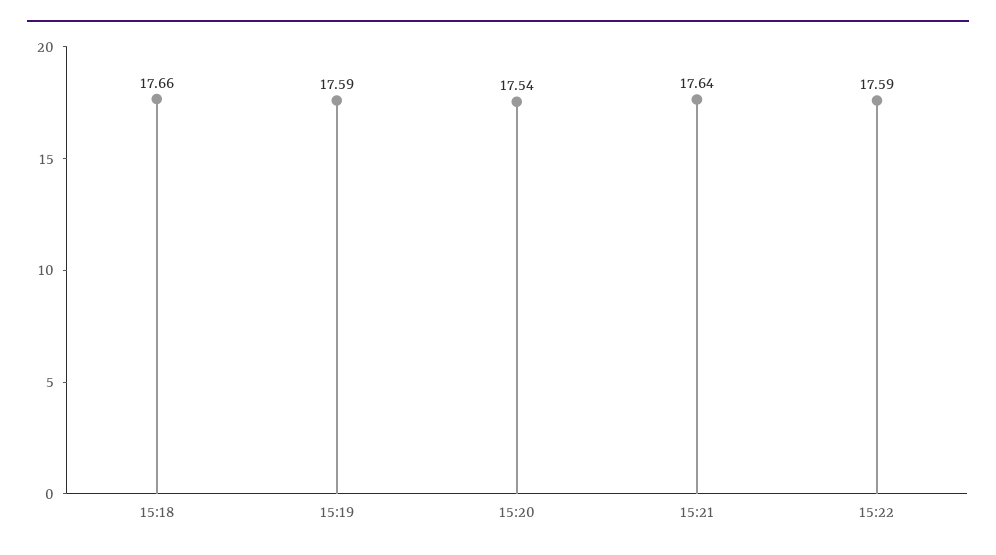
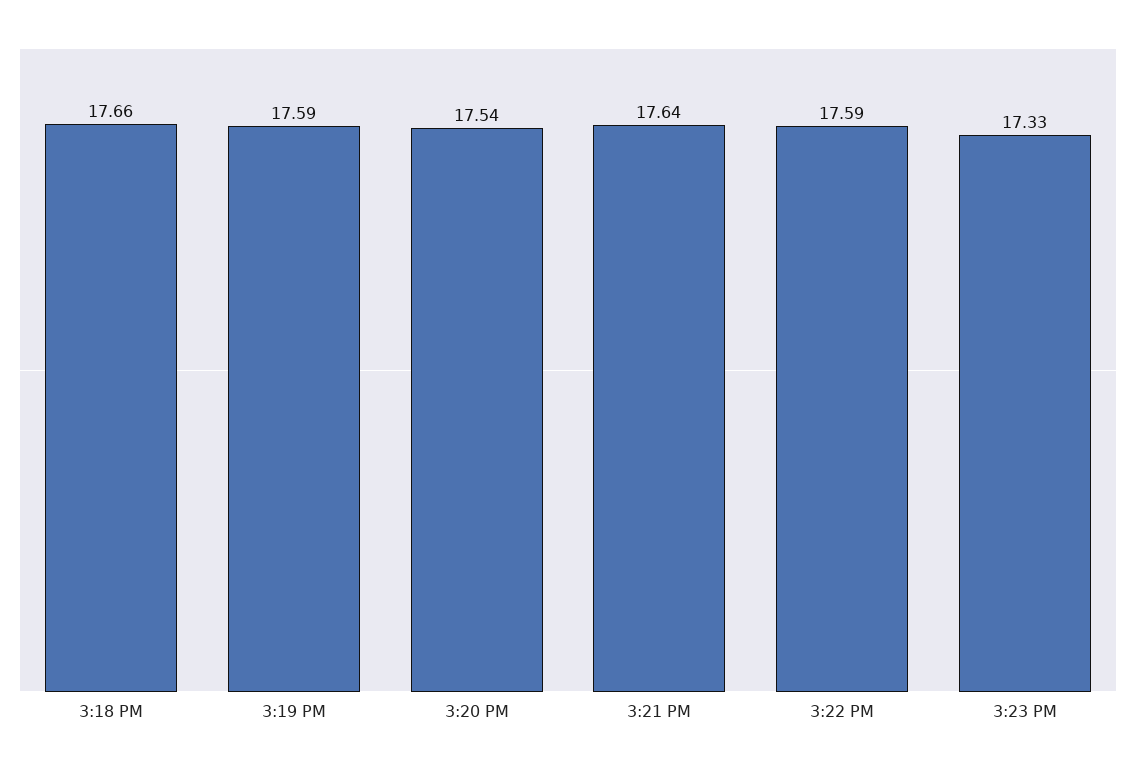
3:23 PM: none -> 17.33

